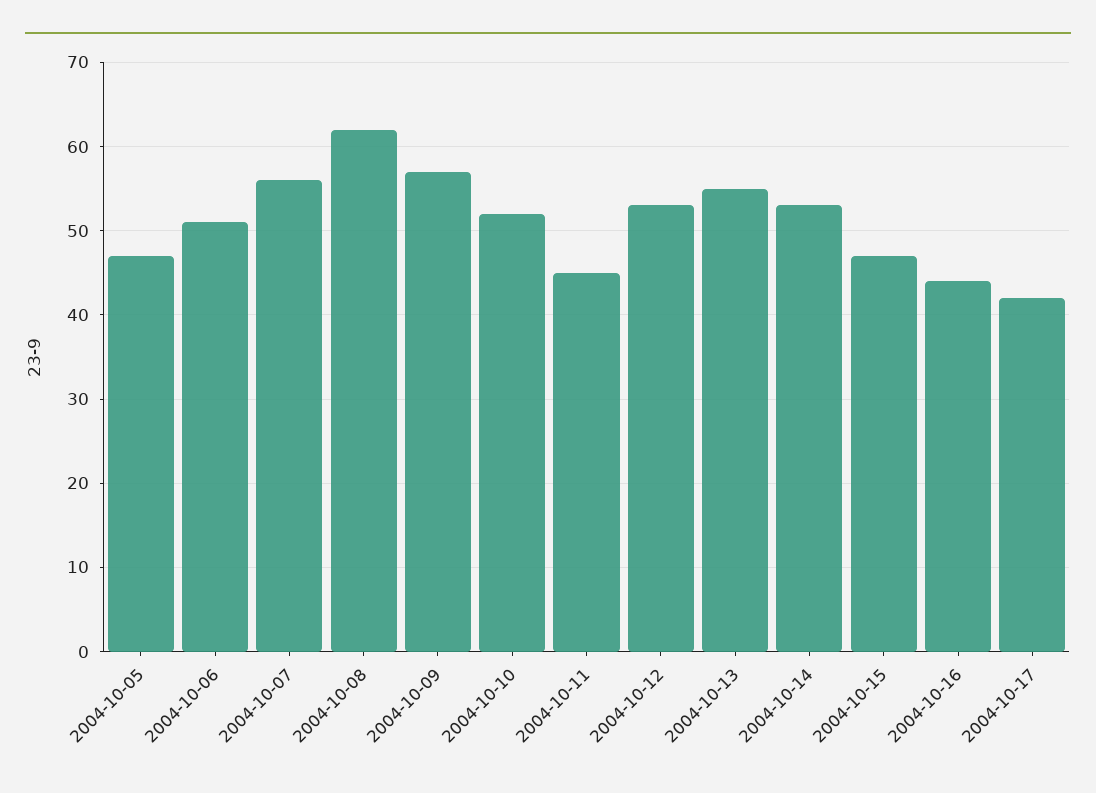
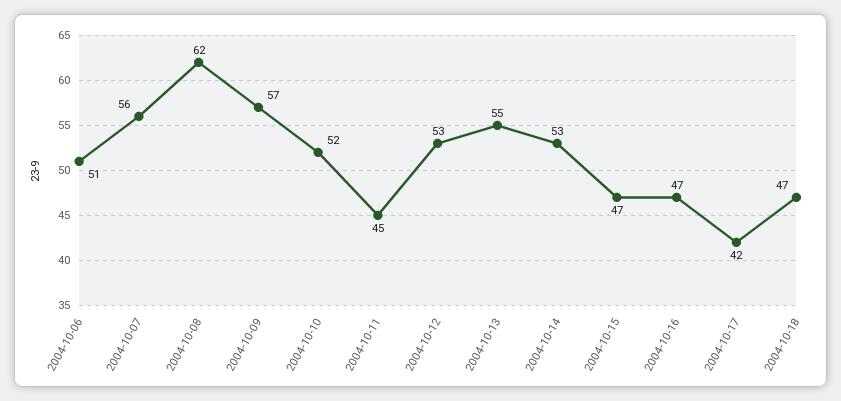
2004-10-05: 47 -> none
2004-10-16: 44 -> 47
2004-10-18: none -> 47

